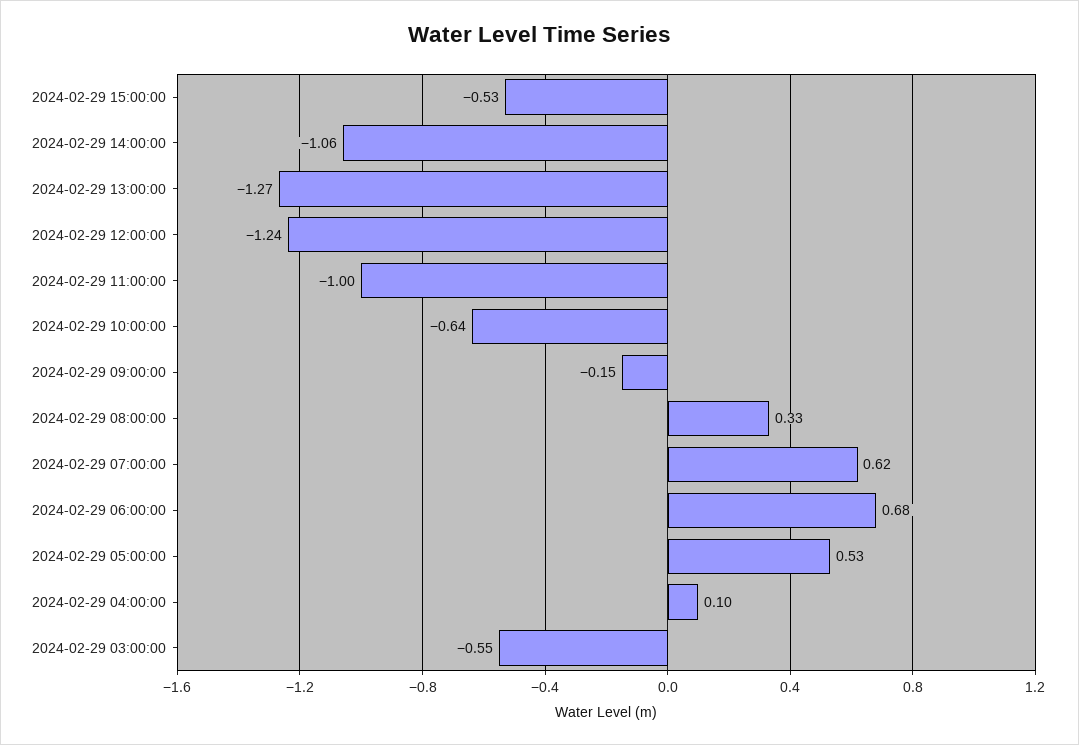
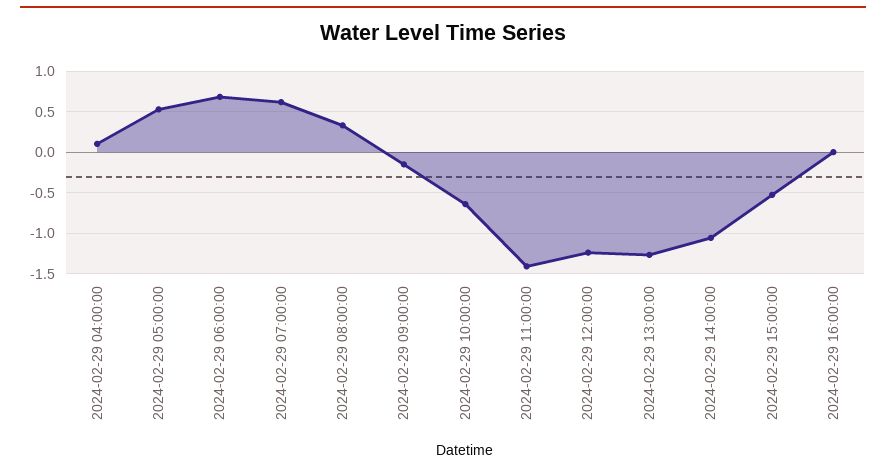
2024-02-29 11:00:00: -1 -> -1.4
2024-02-29 03:00:00: -0.55 -> none
2024-02-29 16:00:00: none -> 0

